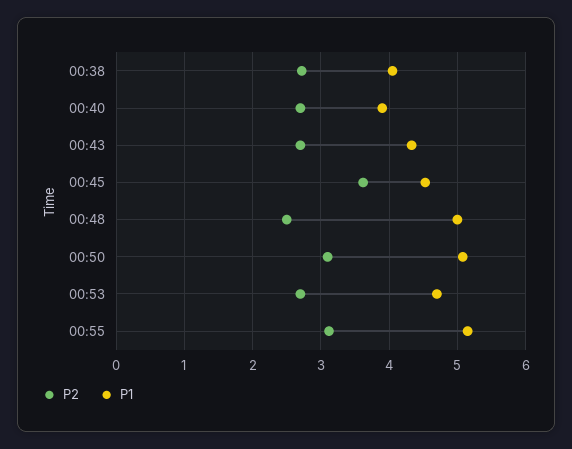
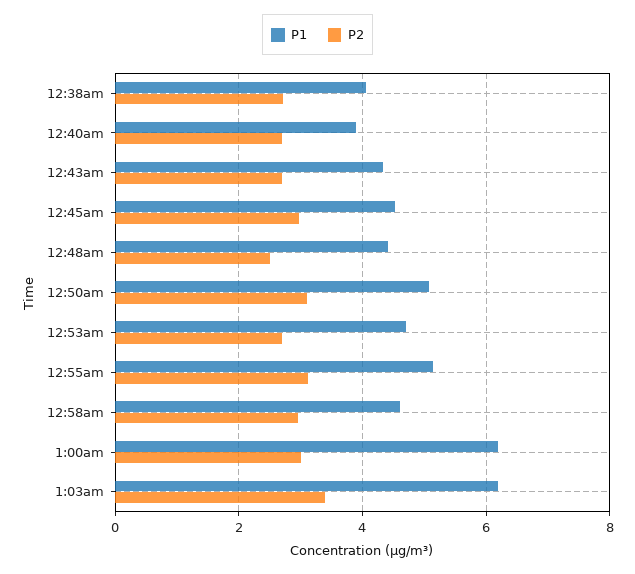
P2, 00:45: 3.6 -> 3
P1, 00:48: 5 -> 4.4
P1, 12:58am: none -> 4.6
P2, 12:58am: none -> 3
P1, 1:00am: none -> 6.2
P2, 1:00am: none -> 3
P1, 1:03am: none -> 6.2
P2, 1:03am: none -> 3.4

